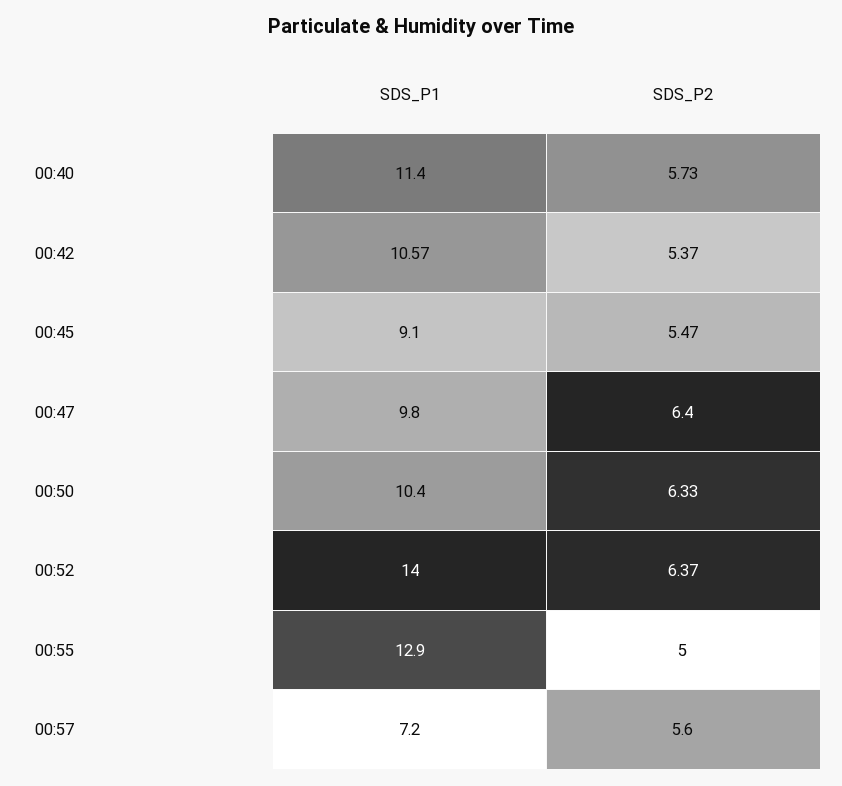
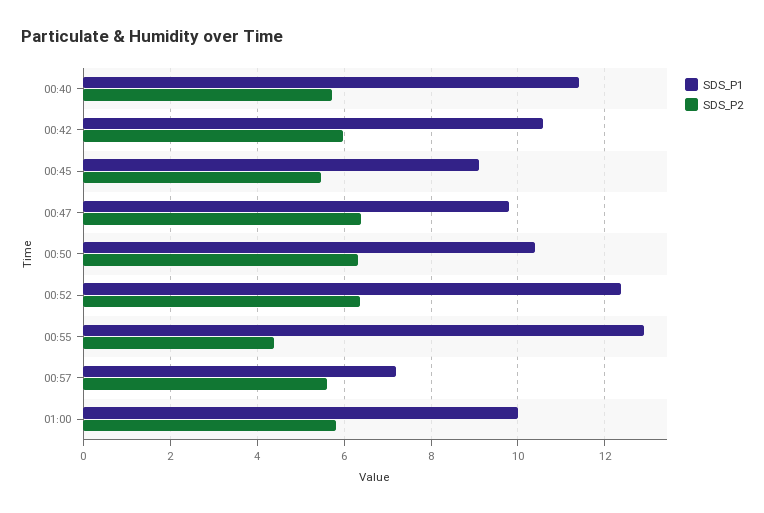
SDS_P2, 00:42: 5.37 -> 6
SDS_P1, 00:52: 14 -> 12.4
SDS_P2, 00:55: 5 -> 4.4
SDS_P1, 01:00: none -> 10
SDS_P2, 01:00: none -> 5.8

